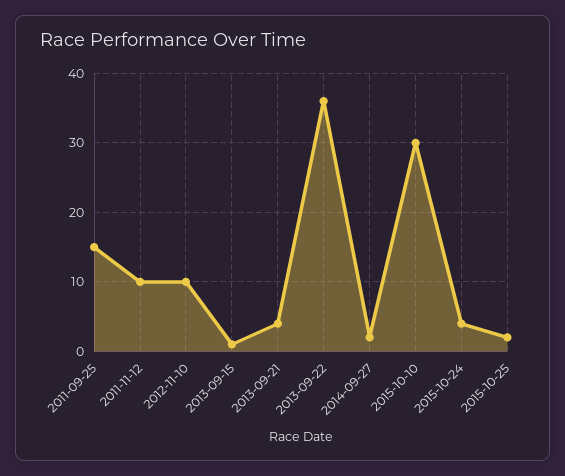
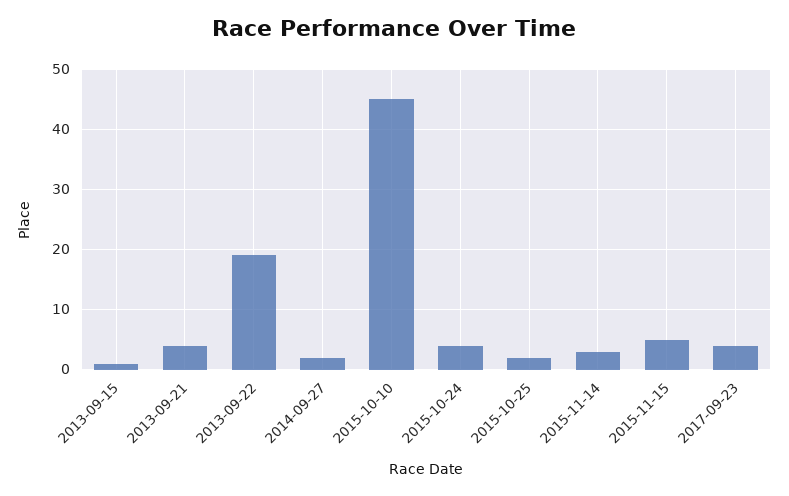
2011-09-25: 15 -> none
2011-11-12: 10 -> none
2012-11-10: 10 -> none
2013-09-22: 36 -> 19
2015-10-10: 30 -> 45
2015-11-14: none -> 3
2015-11-15: none -> 5
2017-09-23: none -> 4

